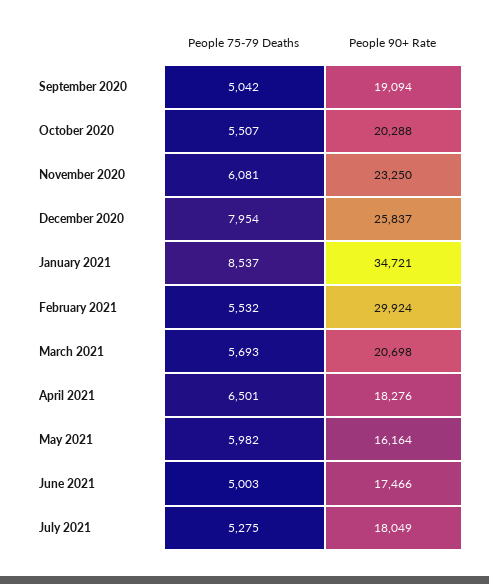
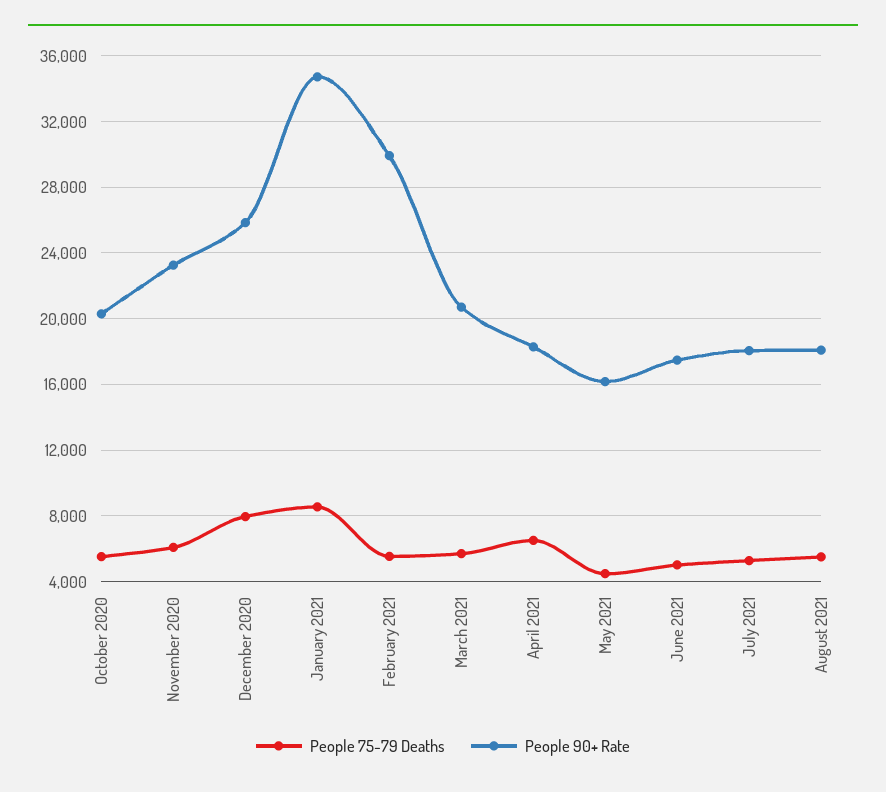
People 75-79 Deaths, September 2020: 5042 -> none
People 90+ Rate, September 2020: 19094 -> none
People 75-79 Deaths, May 2021: 5982 -> 4500
People 75-79 Deaths, August 2021: none -> 5500
People 90+ Rate, August 2021: none -> 18000

